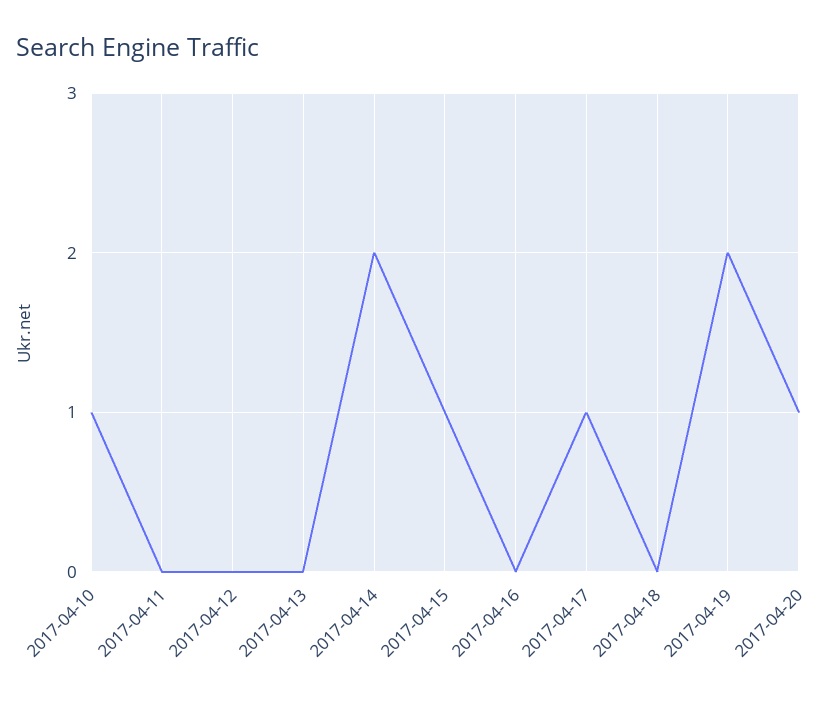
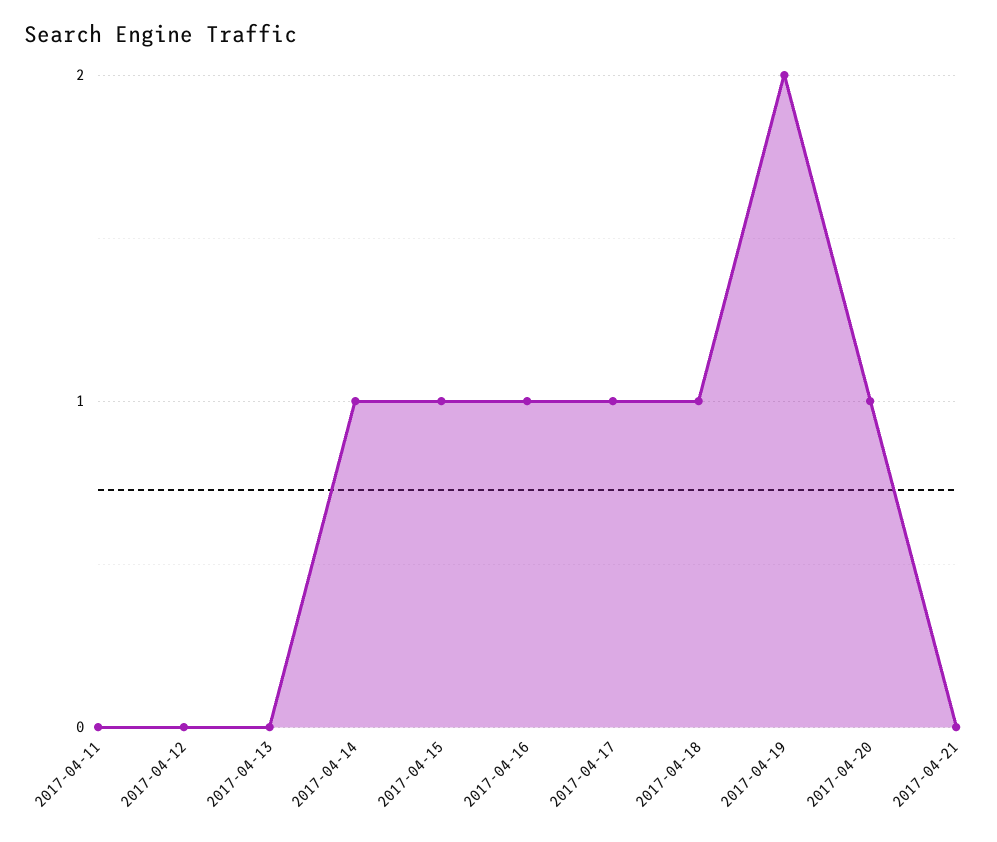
2017-04-10: 1 -> none
2017-04-14: 2 -> 1
2017-04-16: 0 -> 1
2017-04-18: 0 -> 1
2017-04-21: none -> 0

